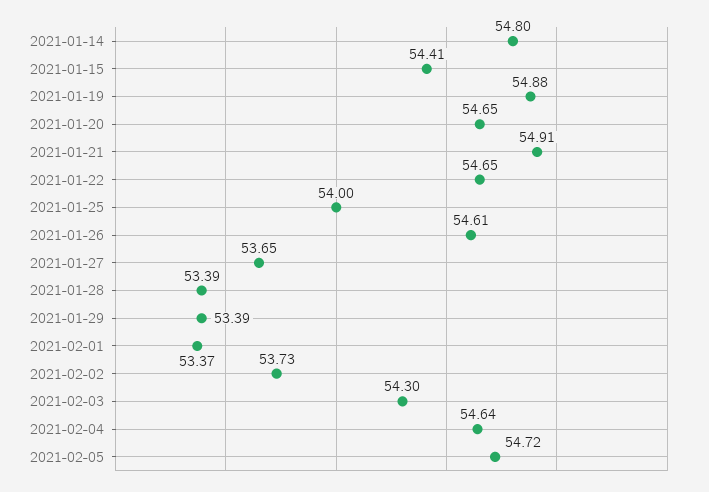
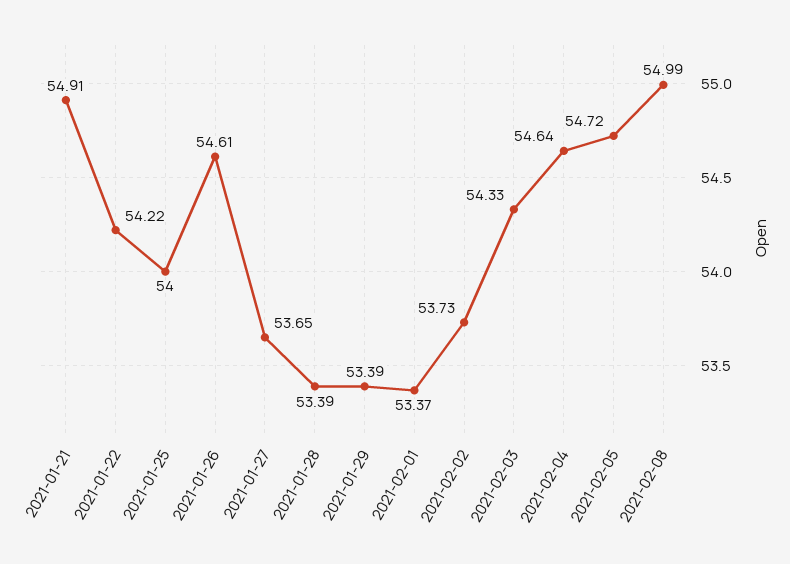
2021-01-14: 54.8 -> none
2021-01-15: 54.41 -> none
2021-01-19: 54.88 -> none
2021-01-20: 54.65 -> none
2021-01-22: 54.65 -> 54.22
2021-02-03: 54.3 -> 54.33
2021-02-08: none -> 54.99

